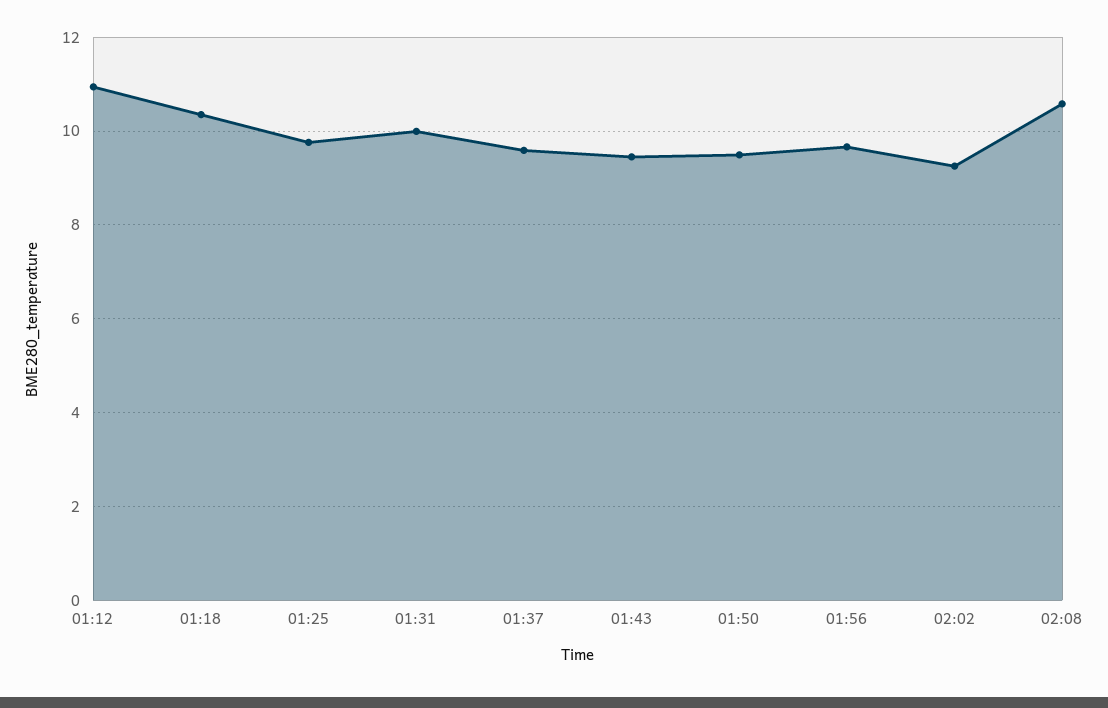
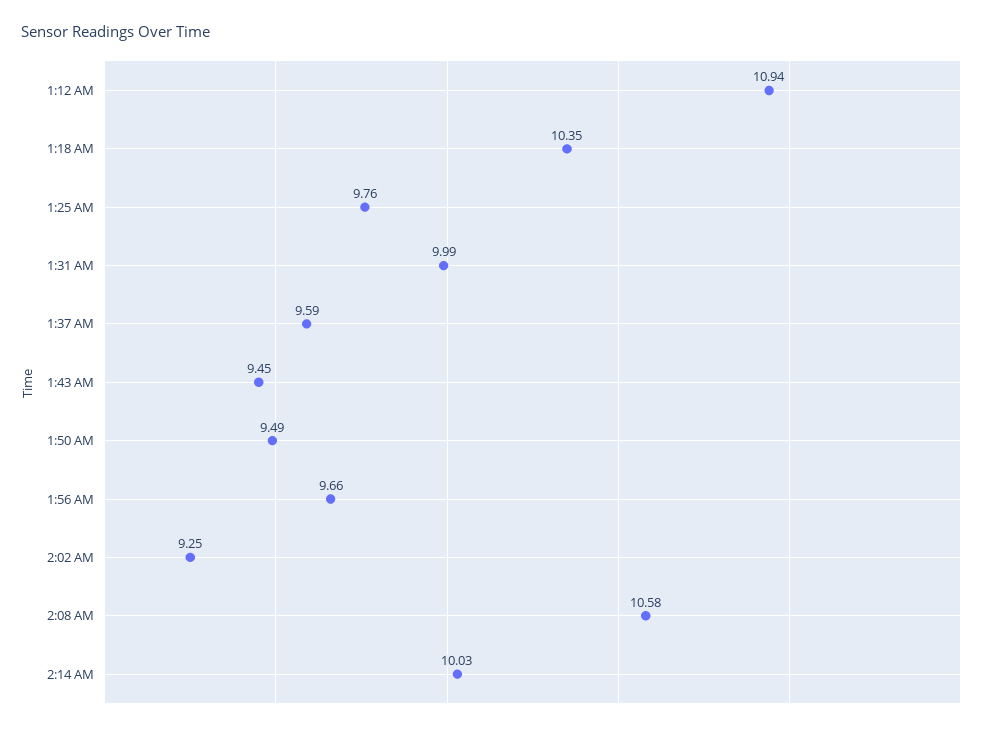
2:14 AM: none -> 10.03

